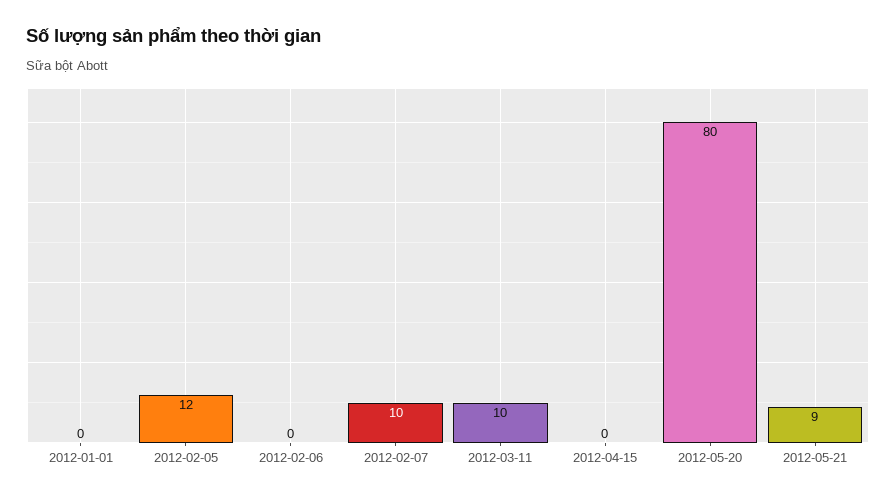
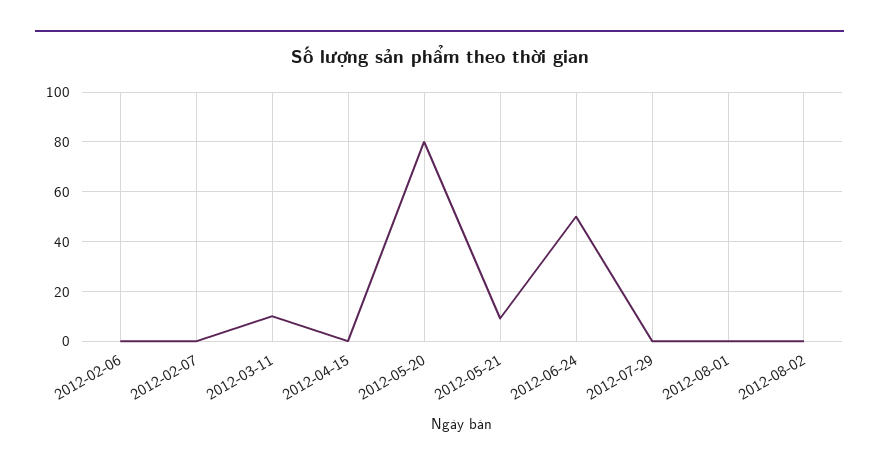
2012-01-01: 0 -> none
2012-02-05: 12 -> none
2012-02-07: 10 -> 0
2012-06-24: none -> 50
2012-07-29: none -> 0
2012-08-01: none -> 0
2012-08-02: none -> 0

